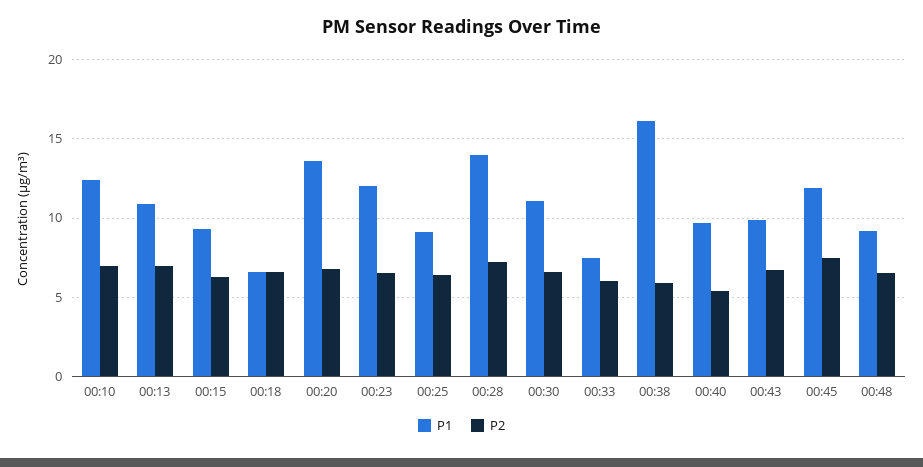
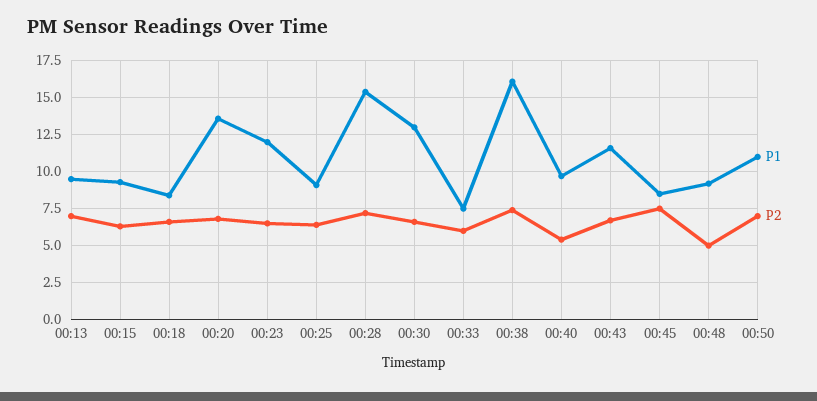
P1, 00:10: 12.5 -> none
P2, 00:10: 7 -> none
P1, 00:13: 11 -> 9.5
P1, 00:18: 6.5 -> 8.5
P1, 00:28: 14 -> 15.5
P1, 00:30: 11 -> 13
P2, 00:38: 6 -> 7.5
P1, 00:43: 10 -> 11.5
P1, 00:45: 12 -> 8.5
P2, 00:48: 6.5 -> 5
P1, 00:50: none -> 11
P2, 00:50: none -> 7

